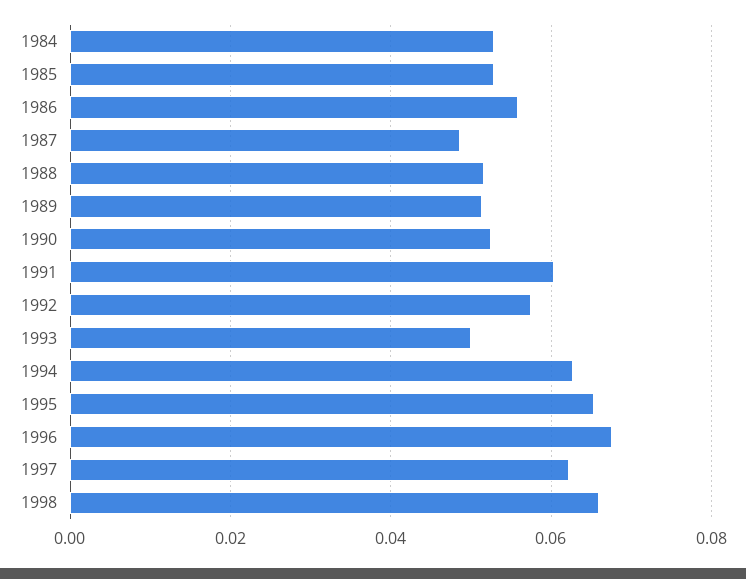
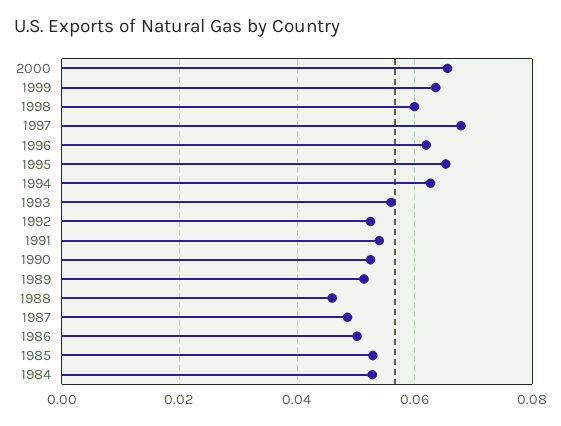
1986: 0.056 -> 0.05
1988: 0.052 -> 0.046
1991: 0.06 -> 0.054
1992: 0.058 -> 0.052
1993: 0.05 -> 0.056
1996: 0.068 -> 0.062
1997: 0.062 -> 0.068
1998: 0.066 -> 0.06
2000: none -> 0.066
1999: none -> 0.064

